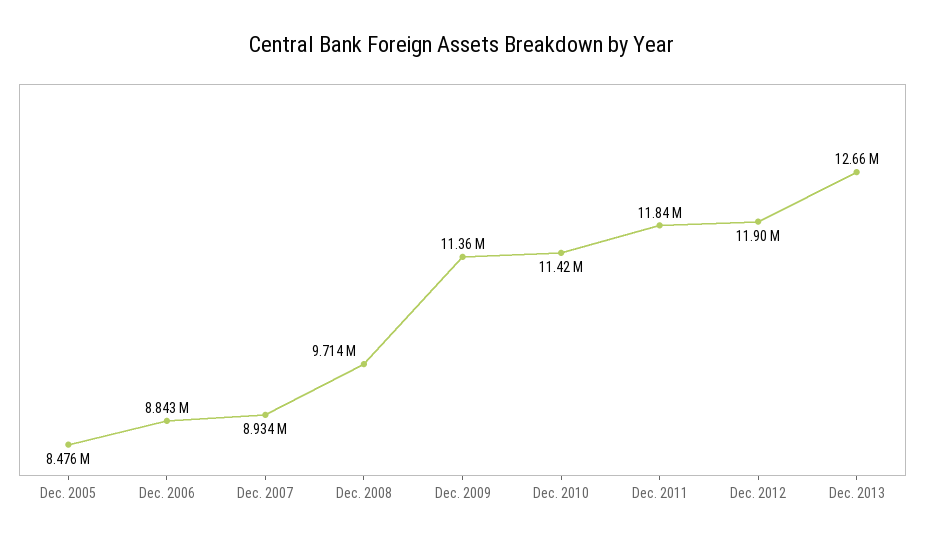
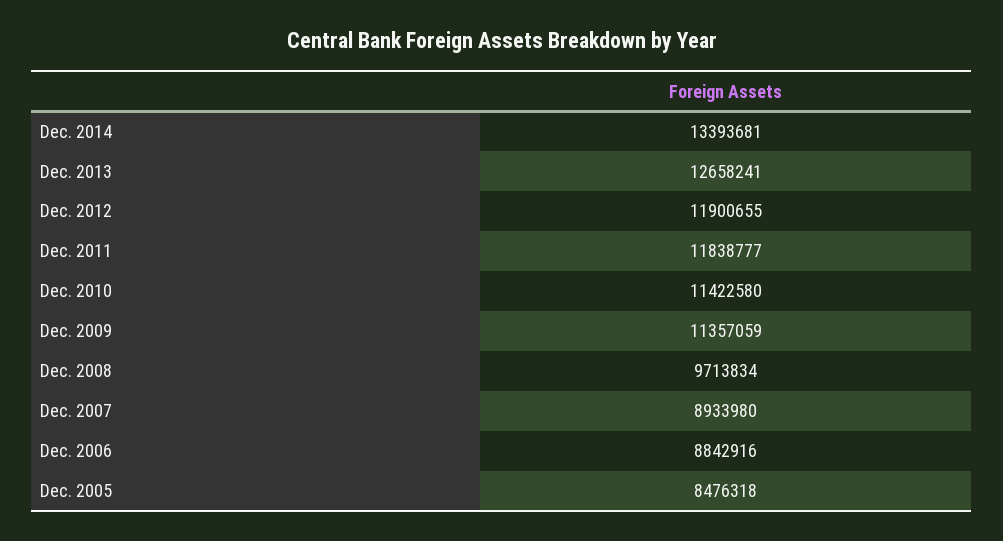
Dec. 2014: none -> 13393681

